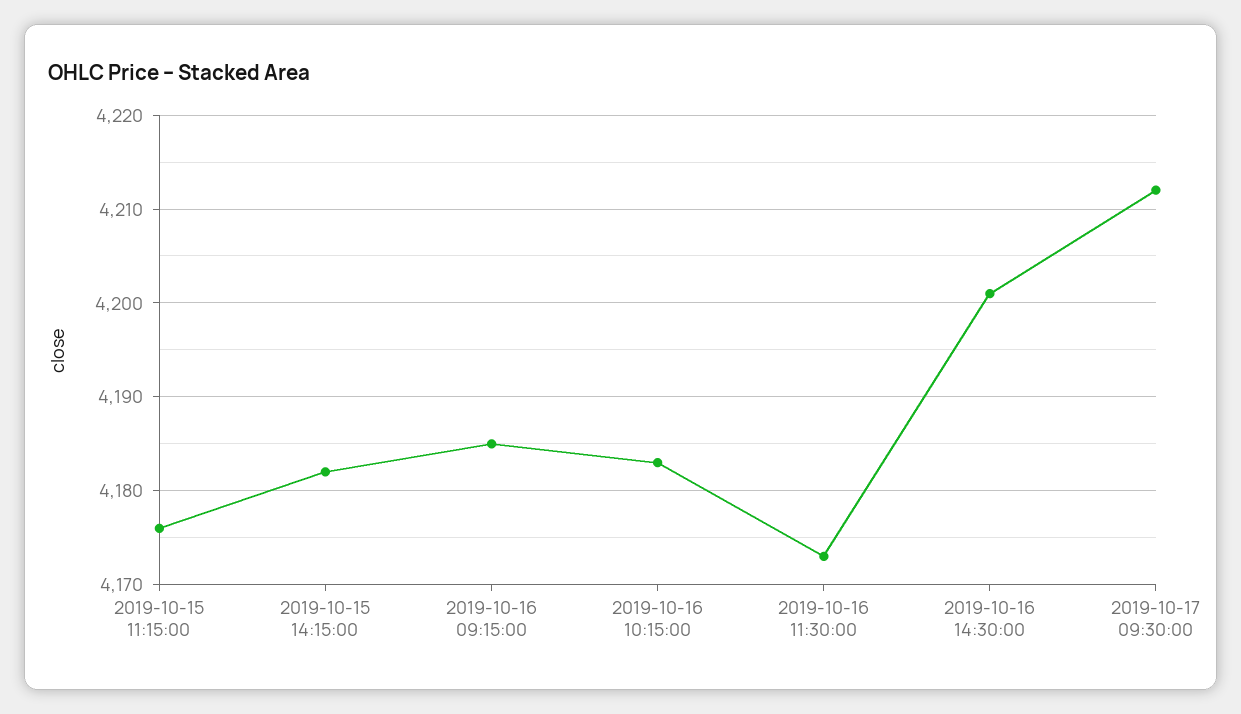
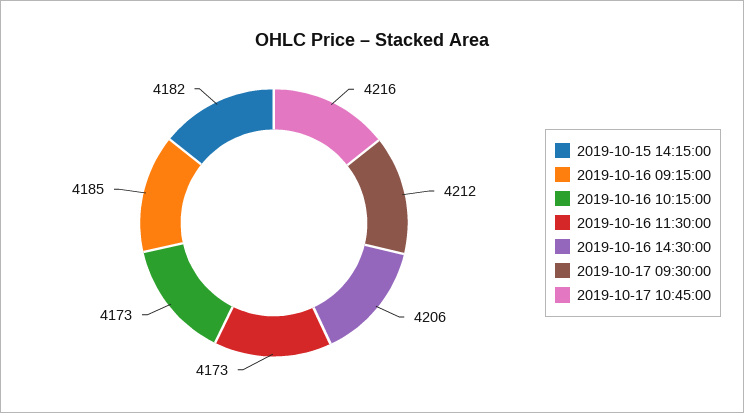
2019-10-15 11:15:00: 4176 -> none
2019-10-16 10:15:00: 4183 -> 4173
2019-10-16 14:30:00: 4201 -> 4206
2019-10-17 10:45:00: none -> 4216

